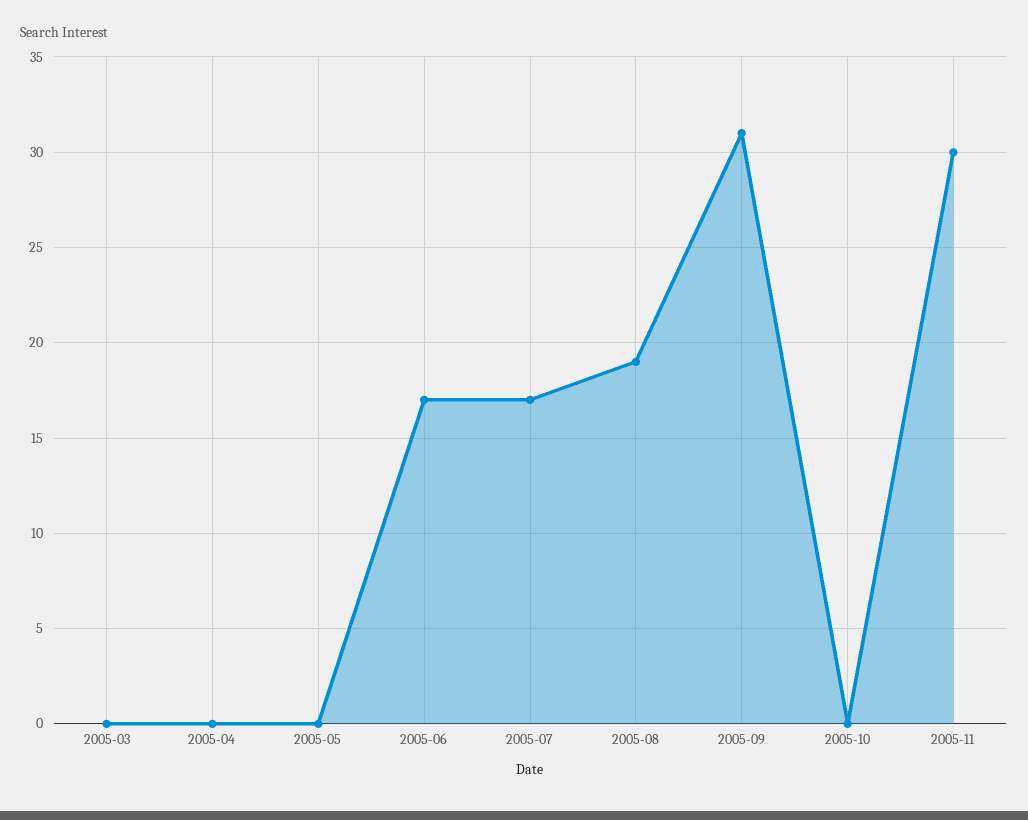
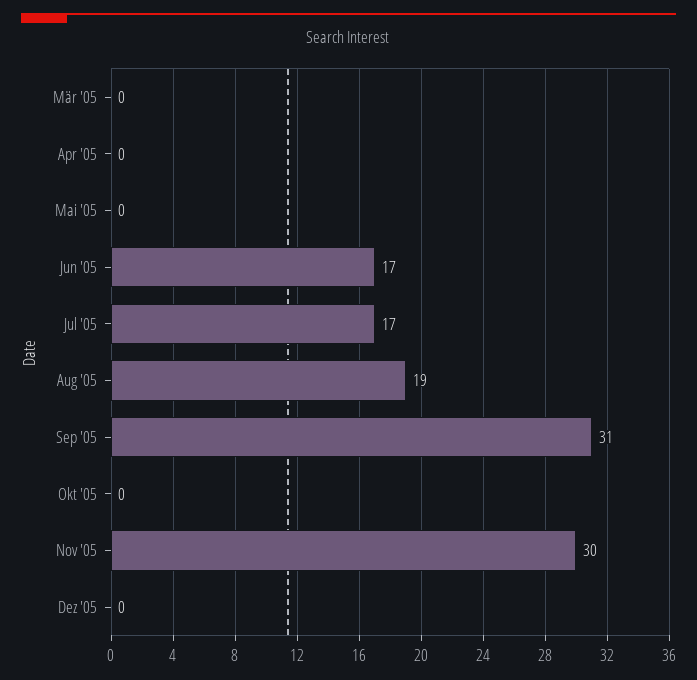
Dez '05: none -> 0

